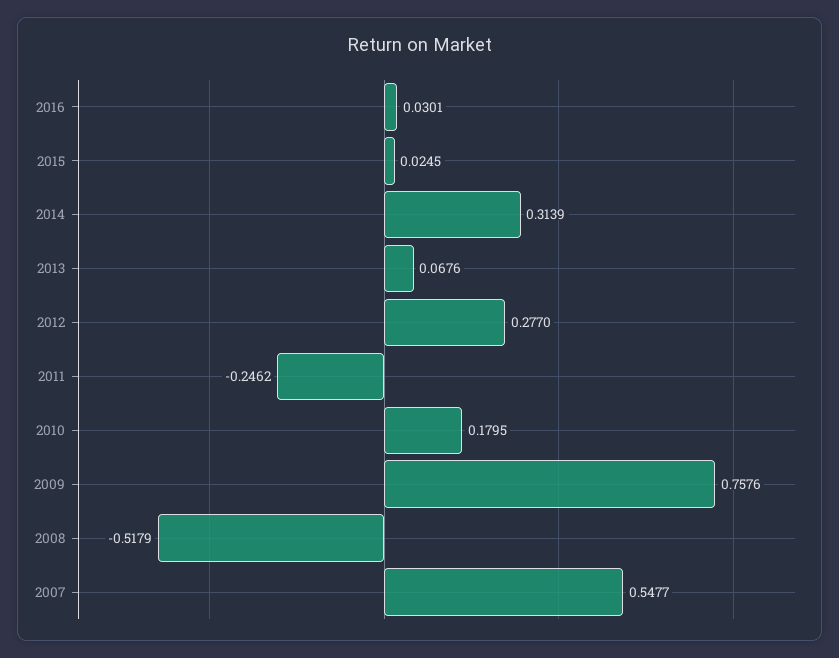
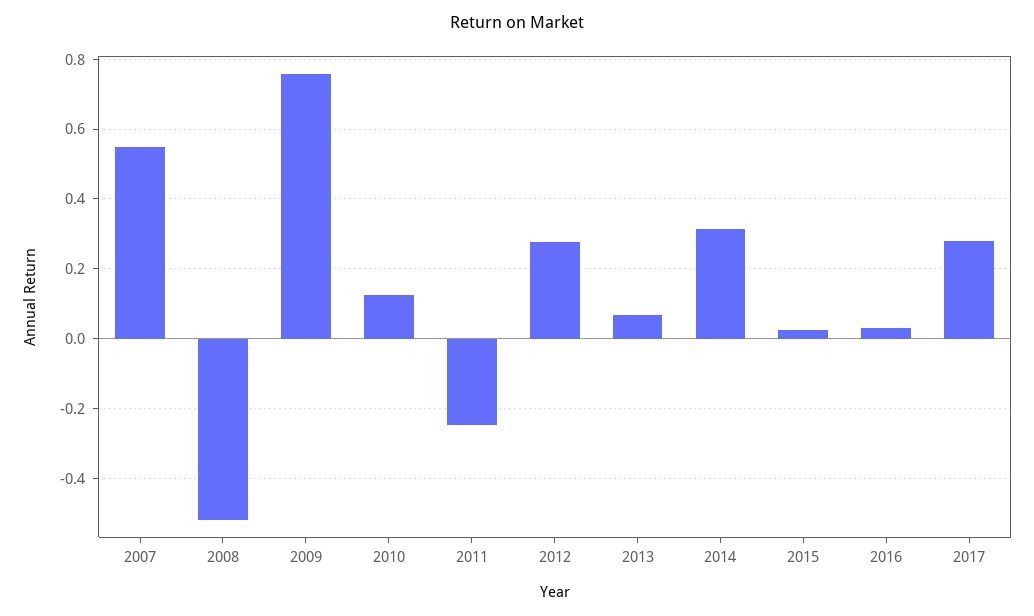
2010: 0.1795 -> 0.12
2017: none -> 0.28

